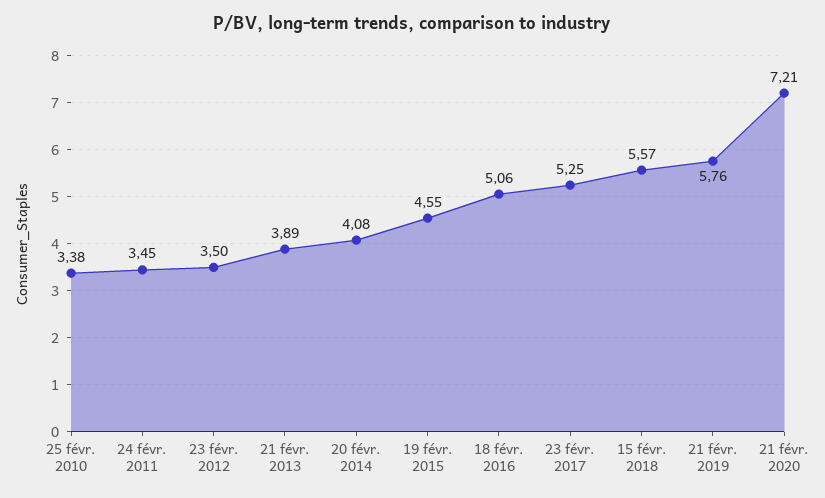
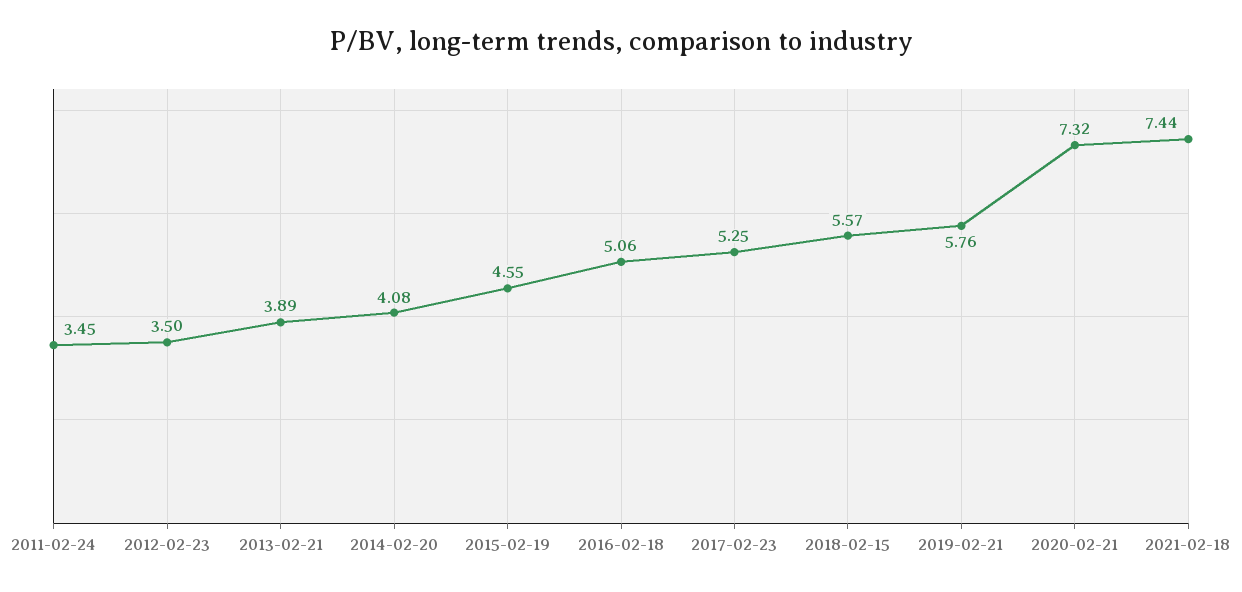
25 févr. 2010: 3.38 -> none
21 févr. 2020: 7.21 -> 7.32
2021-02-18: none -> 7.44

